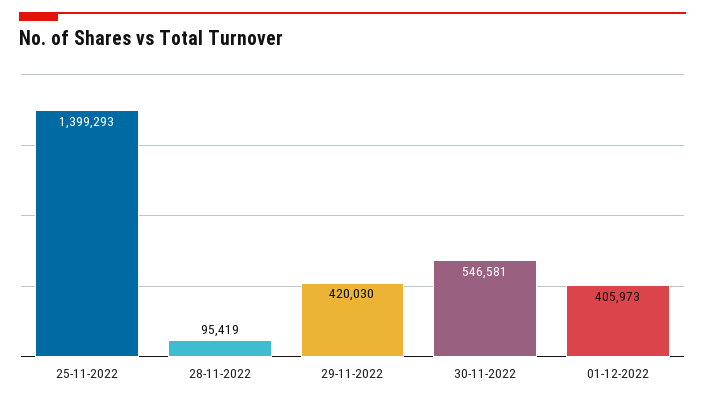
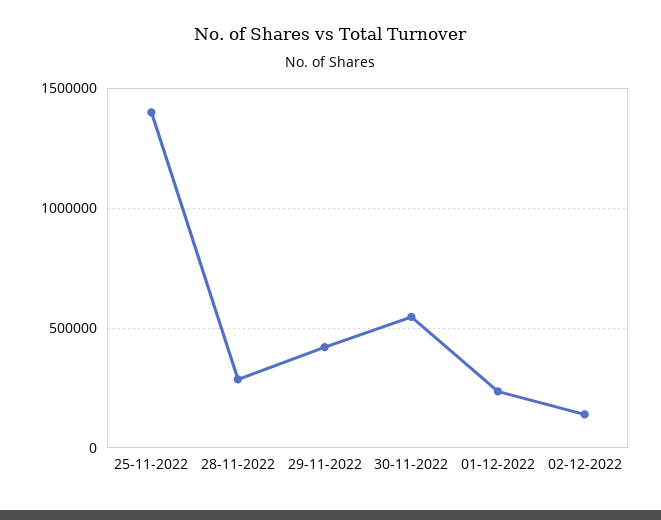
28-11-2022: 95419 -> 300000
01-12-2022: 405973 -> 250000
02-12-2022: none -> 150000

